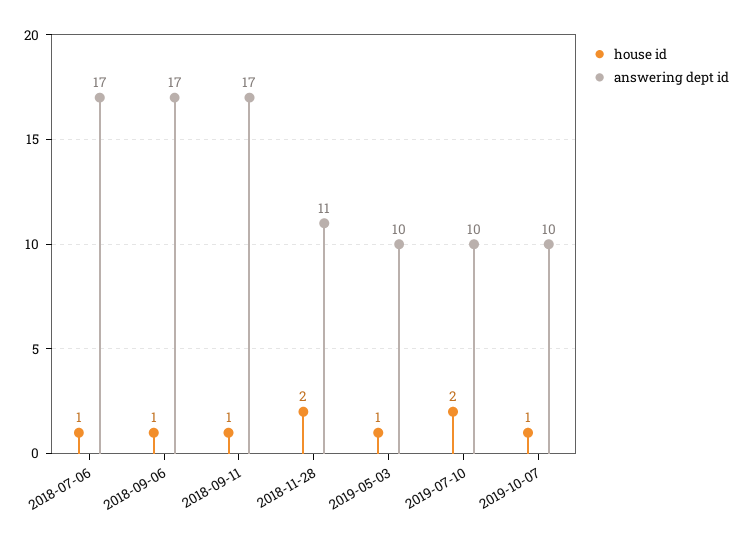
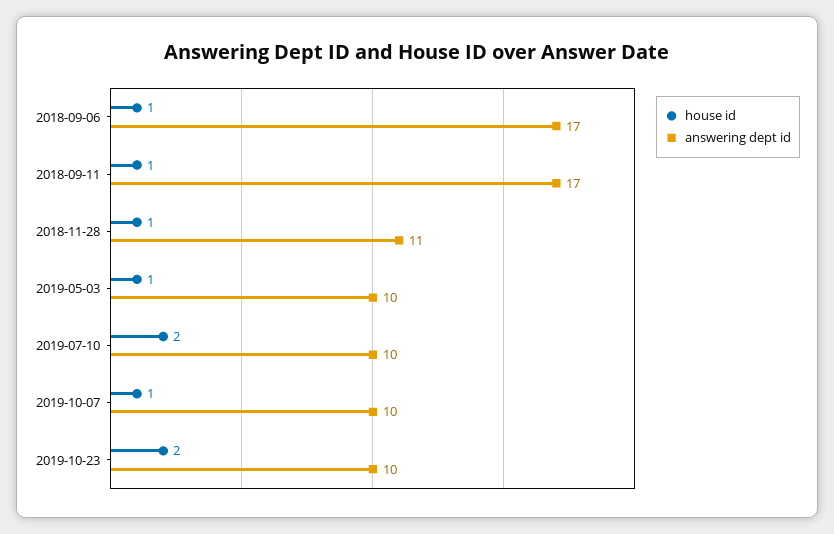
house id, 2018-07-06: 1 -> none
answering dept id, 2018-07-06: 17 -> none
house id, 2018-11-28: 2 -> 1
house id, 2019-10-23: none -> 2
answering dept id, 2019-10-23: none -> 10

